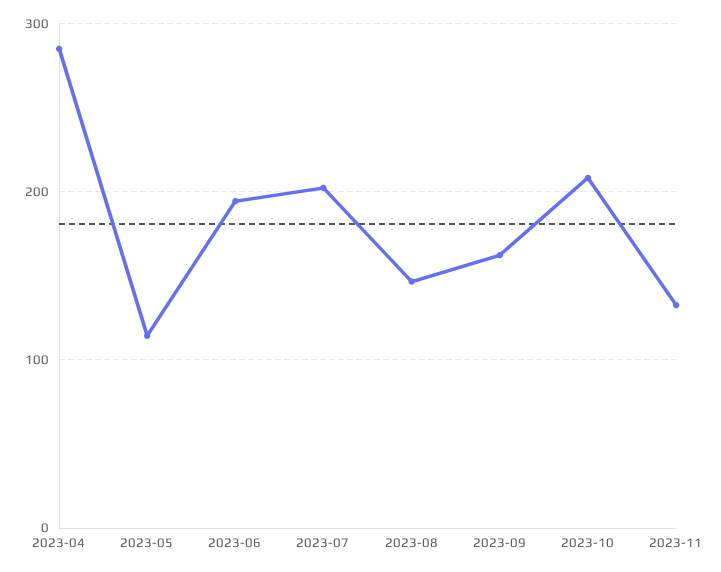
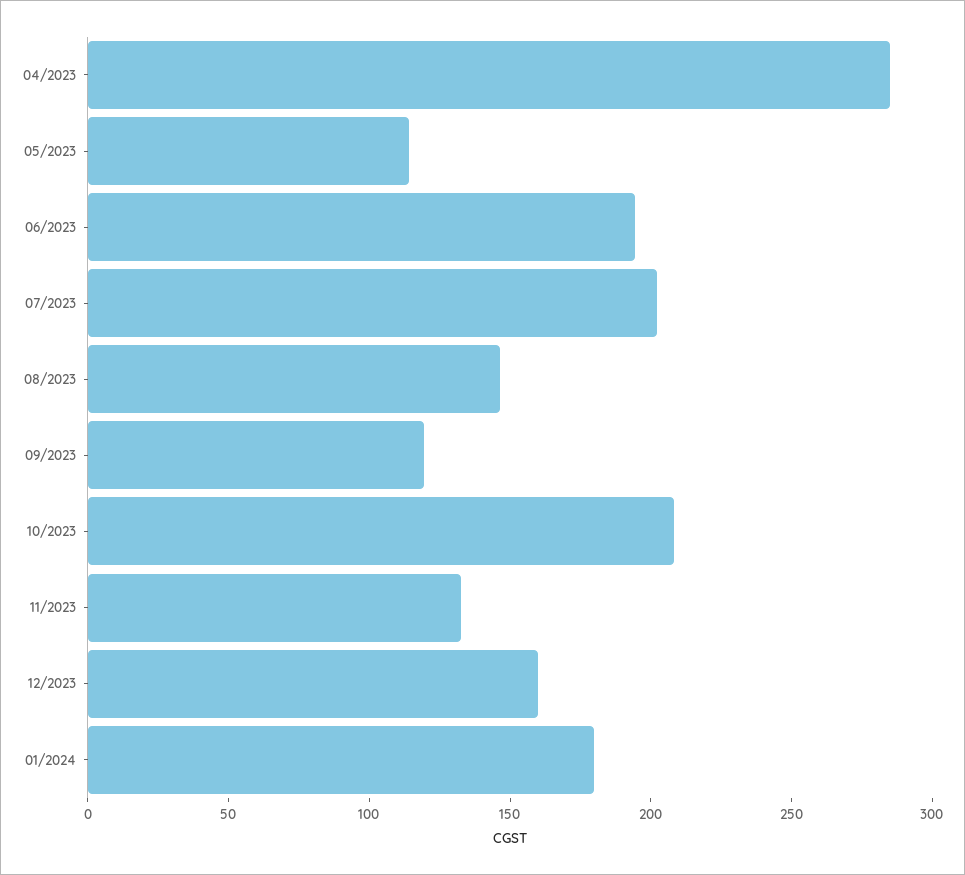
2023-09: 160 -> 120
12/2023: none -> 160
01/2024: none -> 180

